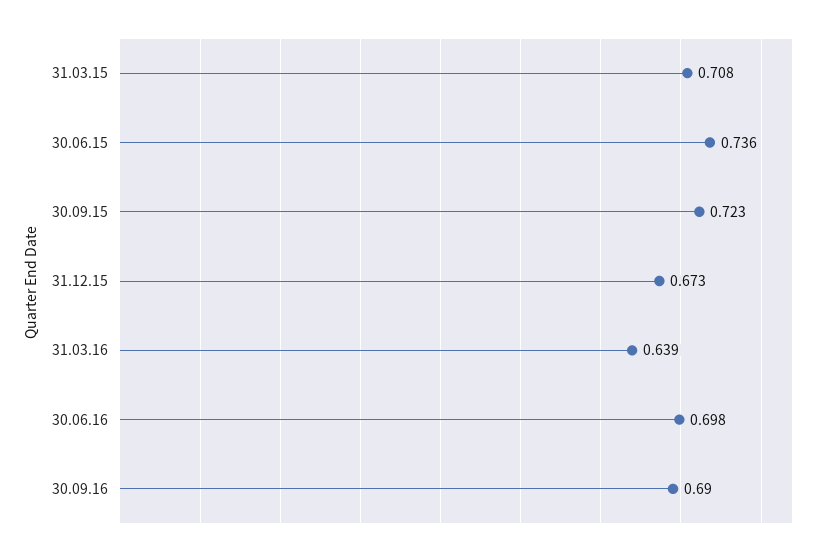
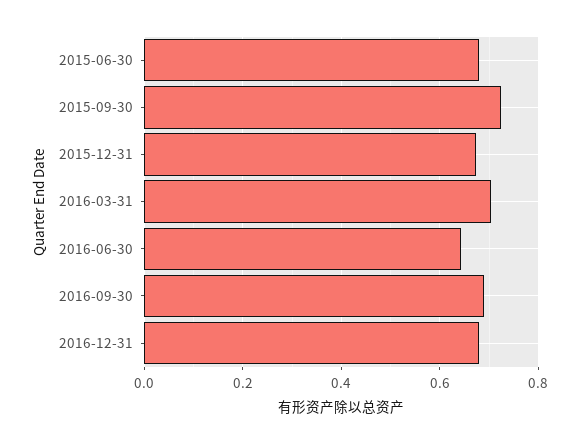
31.03.15: 0.708 -> none
30.06.15: 0.736 -> 0.68
31.03.16: 0.639 -> 0.7
30.06.16: 0.698 -> 0.64
2016-12-31: none -> 0.68

